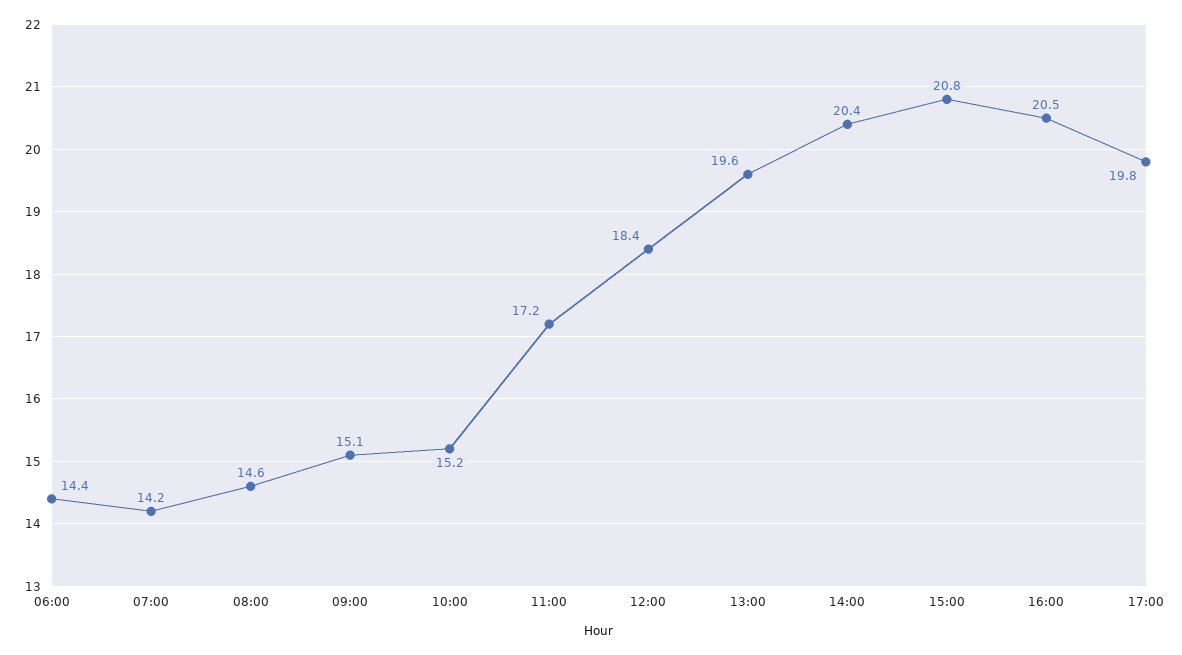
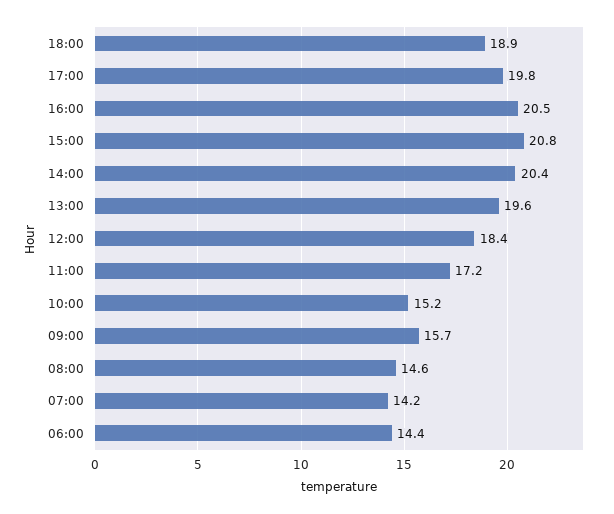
09:00: 15.1 -> 15.7
18:00: none -> 18.9

